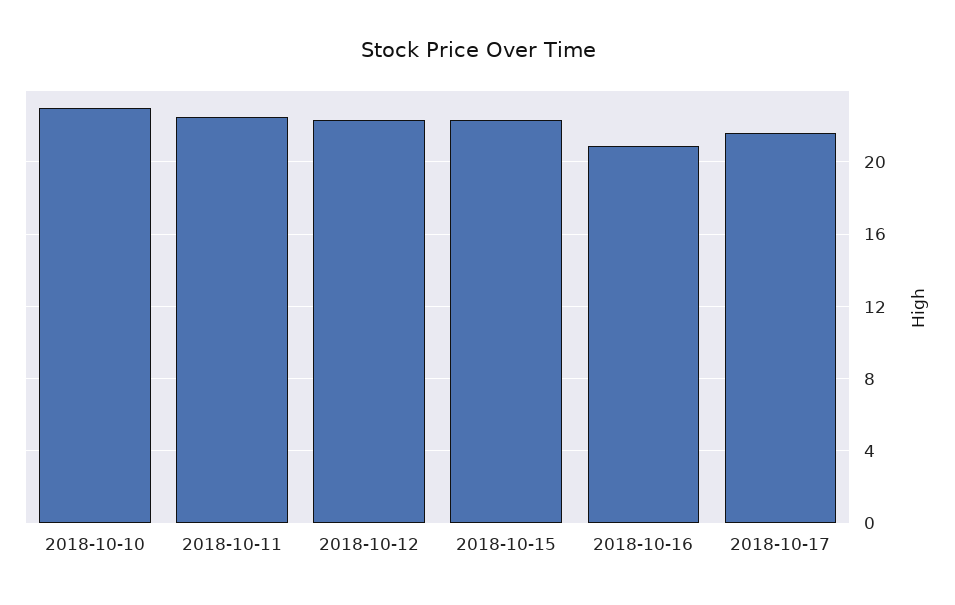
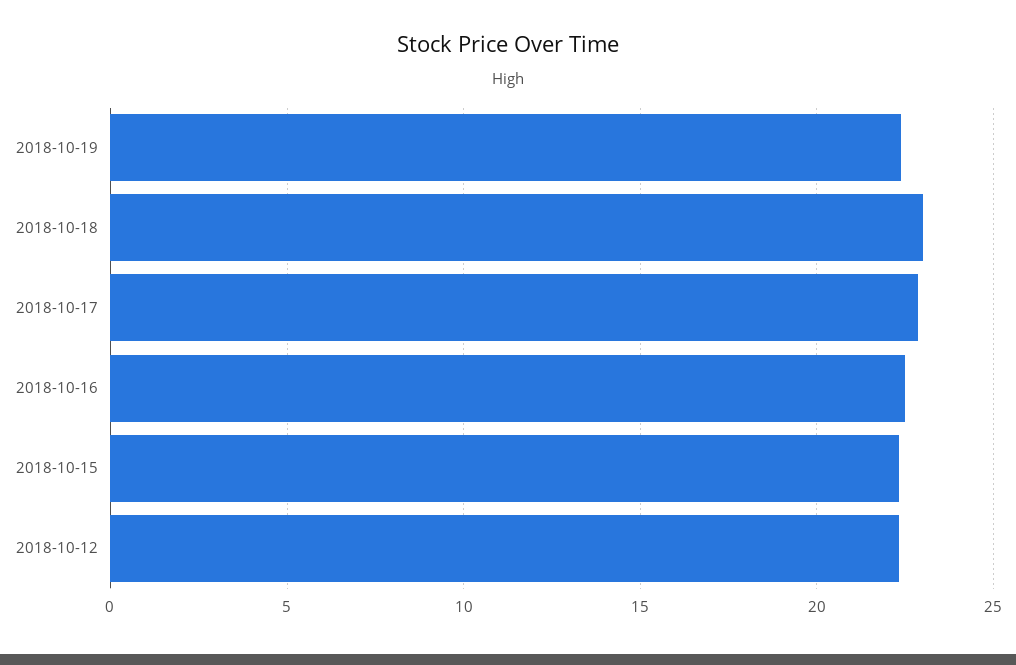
2018-10-10: 23 -> none
2018-10-11: 22.5 -> none
2018-10-16: 21 -> 22.5
2018-10-17: 21.5 -> 23
2018-10-19: none -> 22.5
2018-10-18: none -> 23

